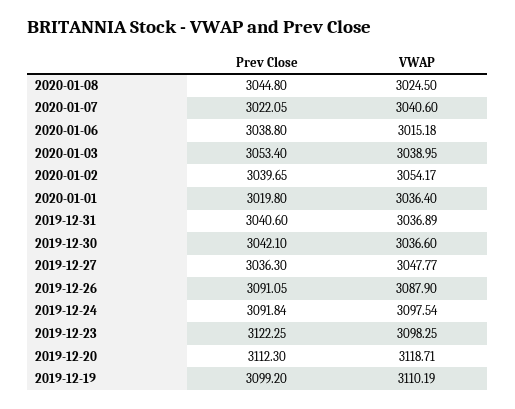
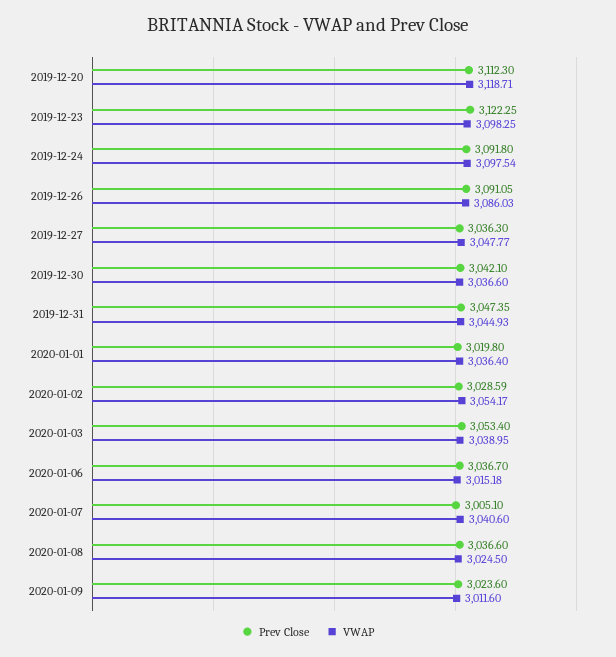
Prev Close, 2020-01-08: 3044.8 -> 3036.6
Prev Close, 2020-01-07: 3022.05 -> 3005.1
Prev Close, 2020-01-06: 3038.8 -> 3036.7
Prev Close, 2020-01-02: 3039.65 -> 3028.59
Prev Close, 2019-12-31: 3040.6 -> 3047.35
VWAP, 2019-12-31: 3036.89 -> 3044.93
VWAP, 2019-12-26: 3087.9 -> 3086.03
Prev Close, 2019-12-24: 3091.84 -> 3091.8
Prev Close, 2019-12-19: 3099.2 -> none
VWAP, 2019-12-19: 3110.19 -> none
Prev Close, 2020-01-09: none -> 3023.6
VWAP, 2020-01-09: none -> 3011.6

